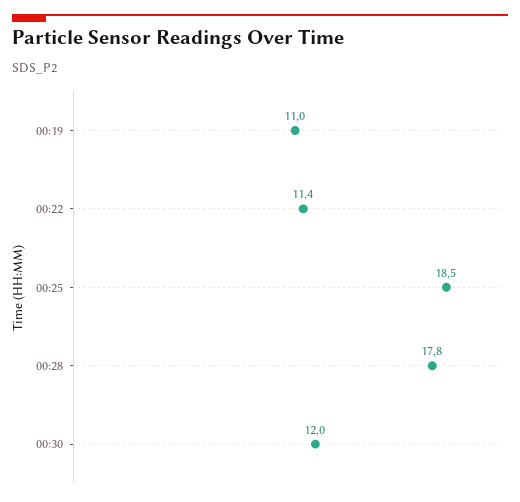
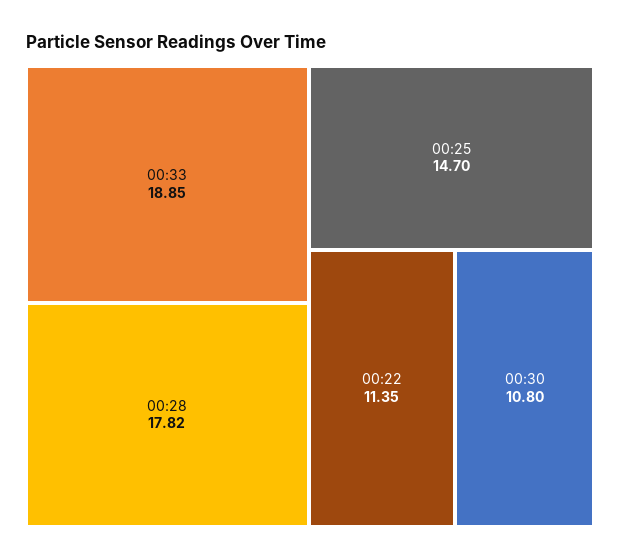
00:19: 11 -> none
00:25: 18.5 -> 14.7
00:30: 12 -> 10.8
00:33: none -> 18.85

